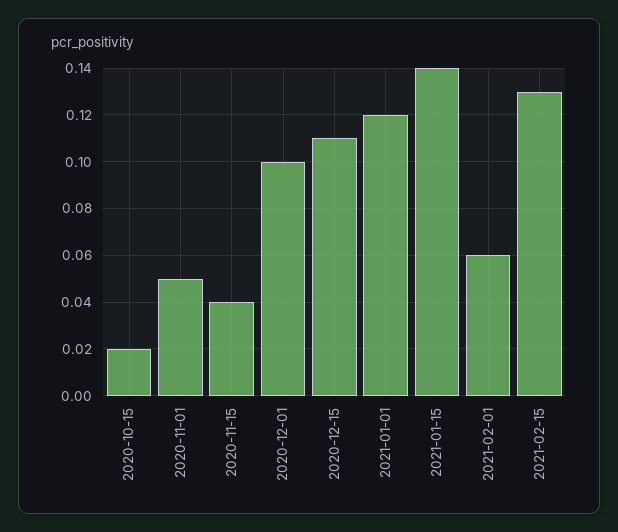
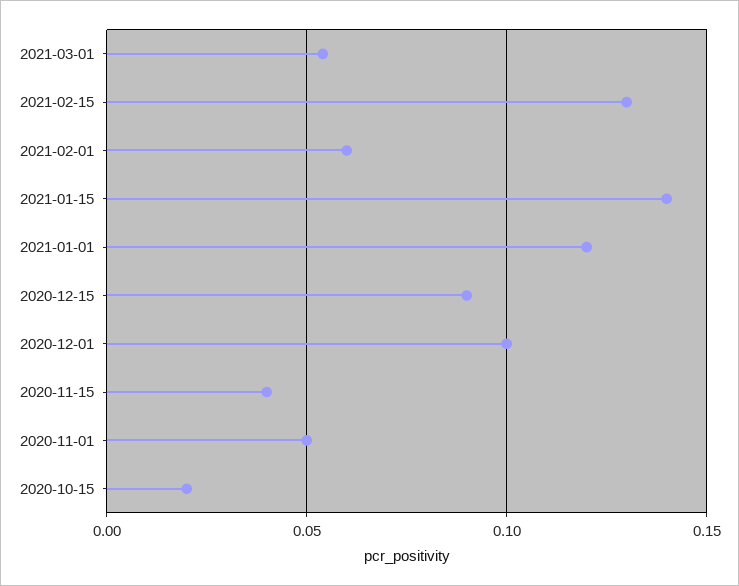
2020-12-15: 0.11 -> 0.09
2021-03-01: none -> 0.055

